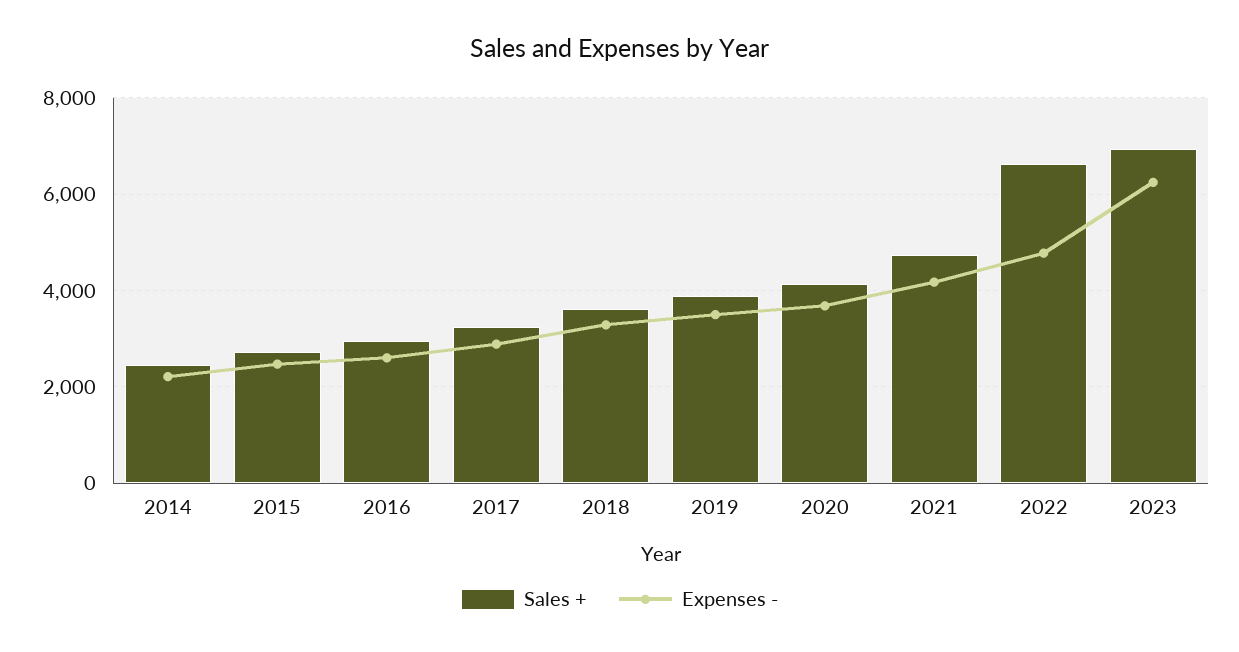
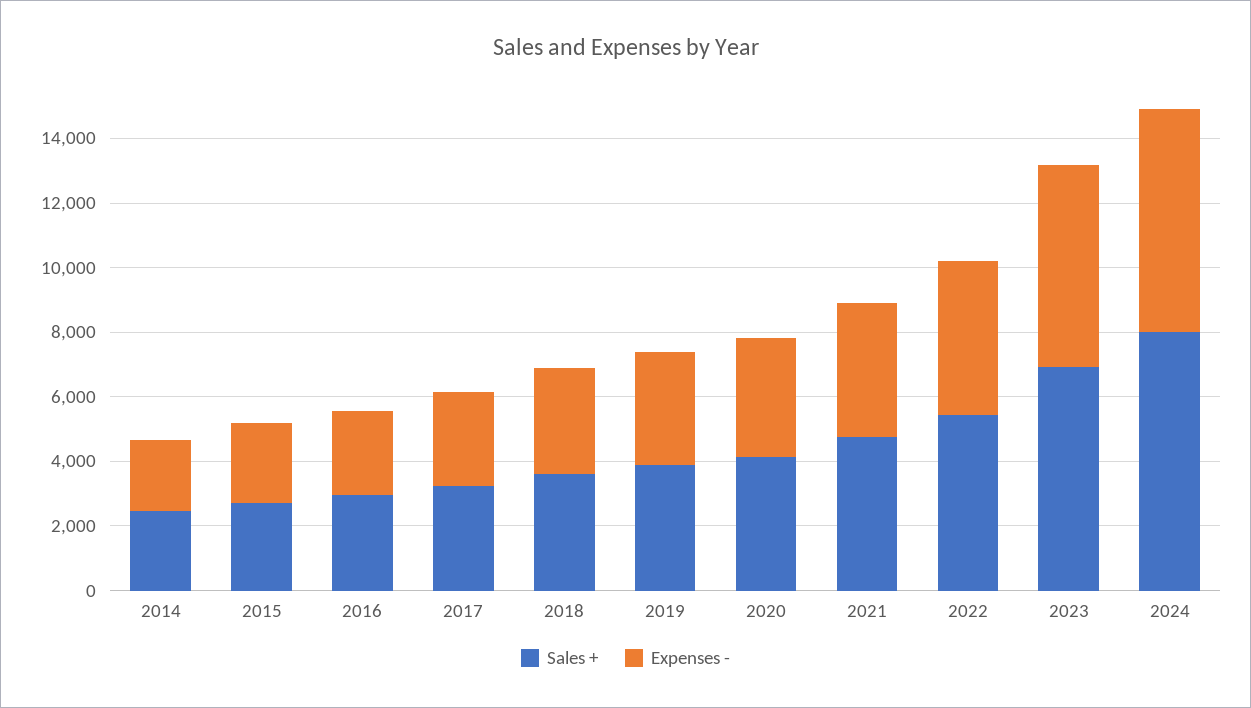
Sales +, 2022: 6600 -> 5500
Sales +, 2024: none -> 8000
Expenses -, 2024: none -> 7000

